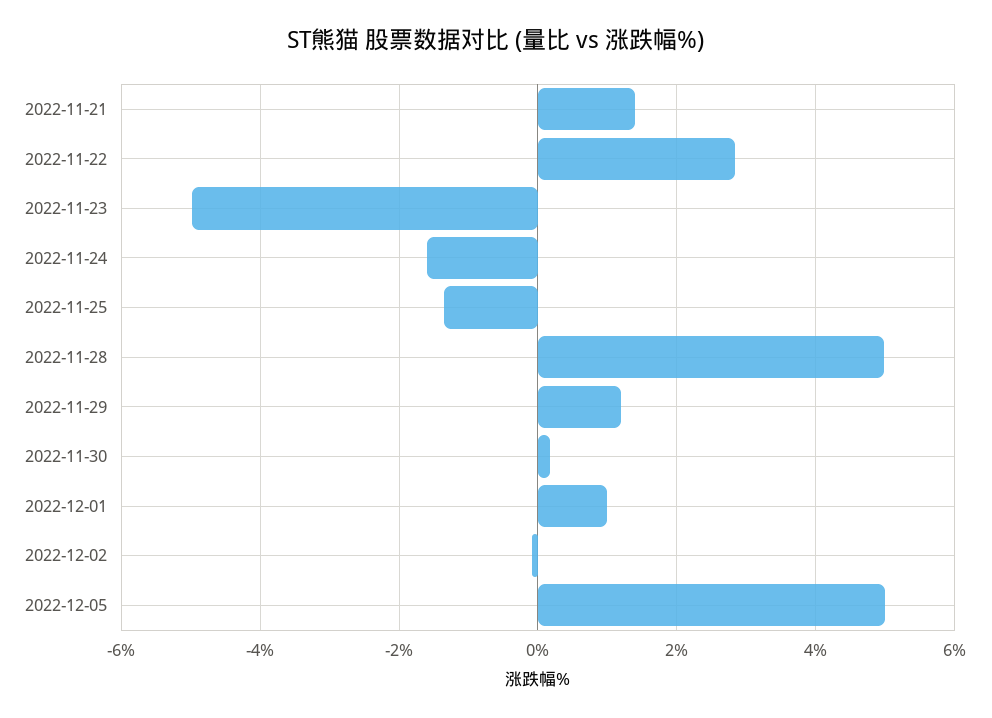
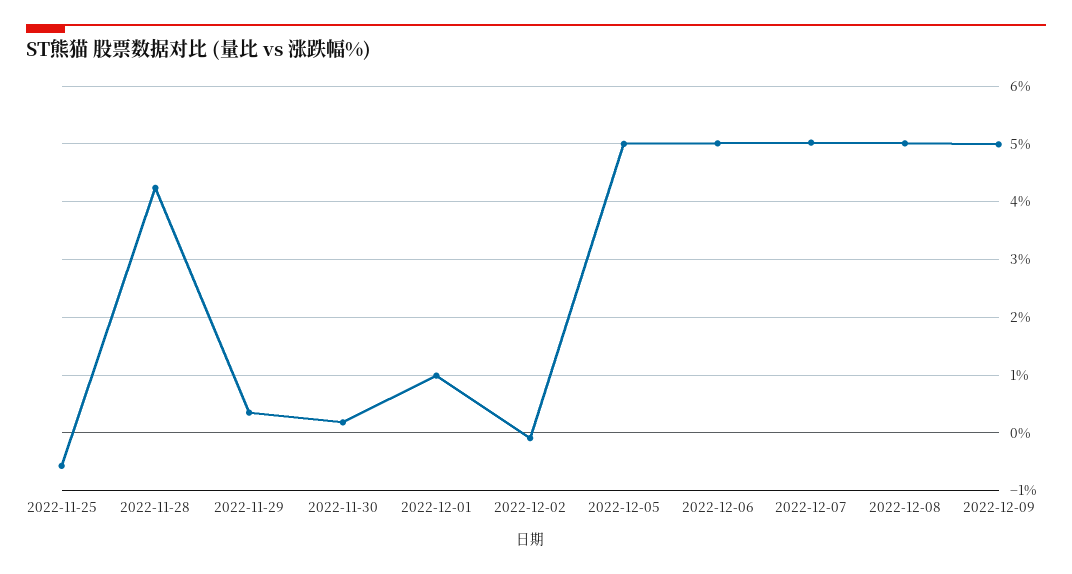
2022-11-21: 1.4 -> none
2022-11-22: 2.8 -> none
2022-11-23: -5 -> none
2022-11-24: -1.6 -> none
2022-11-25: -1.4 -> -0.6
2022-11-28: 5 -> 4.2
2022-11-29: 1.2 -> 0.4
2022-12-06: none -> 5
2022-12-07: none -> 5
2022-12-08: none -> 5
2022-12-09: none -> 5

